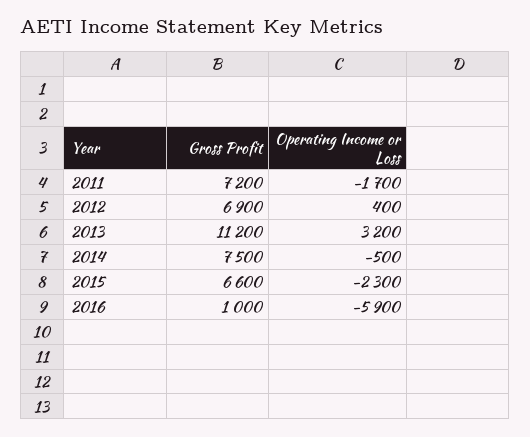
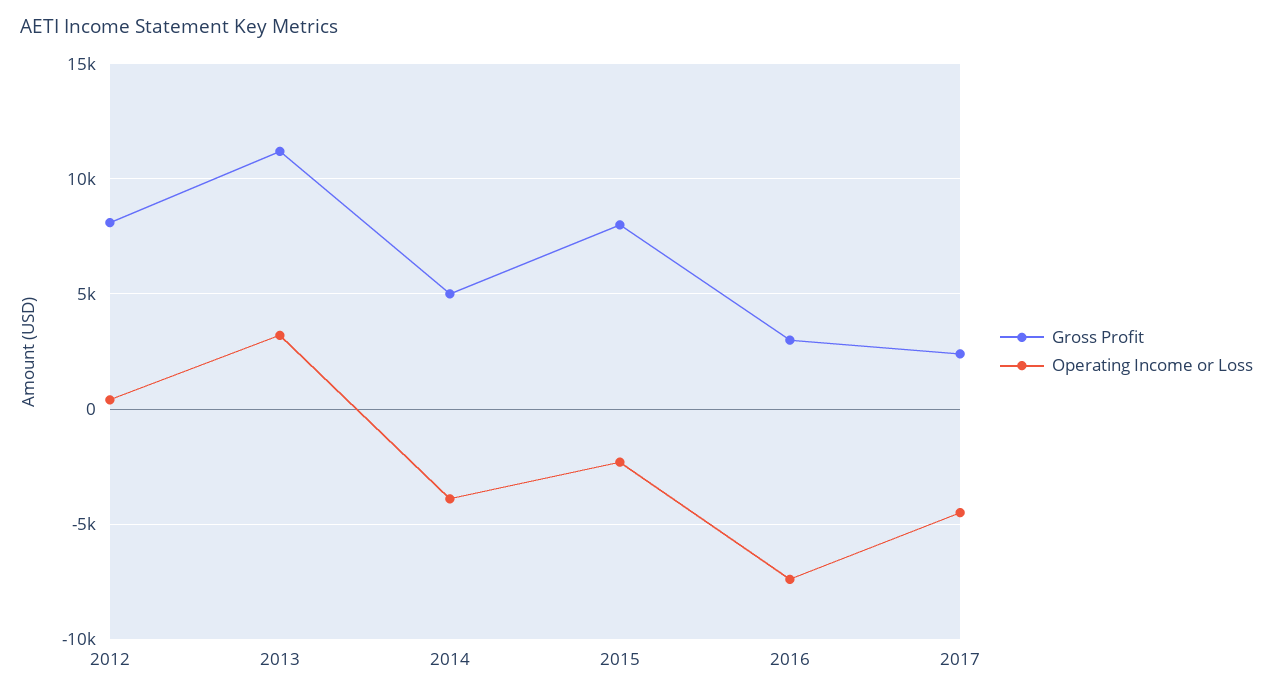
Gross Profit, 2011: 7200 -> none
Operating Income or Loss, 2011: -1700 -> none
Gross Profit, 2012: 6900 -> 8000
Gross Profit, 2014: 7500 -> 5000
Operating Income or Loss, 2014: -500 -> -4000
Gross Profit, 2015: 6600 -> 8000
Gross Profit, 2016: 1000 -> 3000
Operating Income or Loss, 2016: -5900 -> -7500
Gross Profit, 2017: none -> 2500
Operating Income or Loss, 2017: none -> -4500

